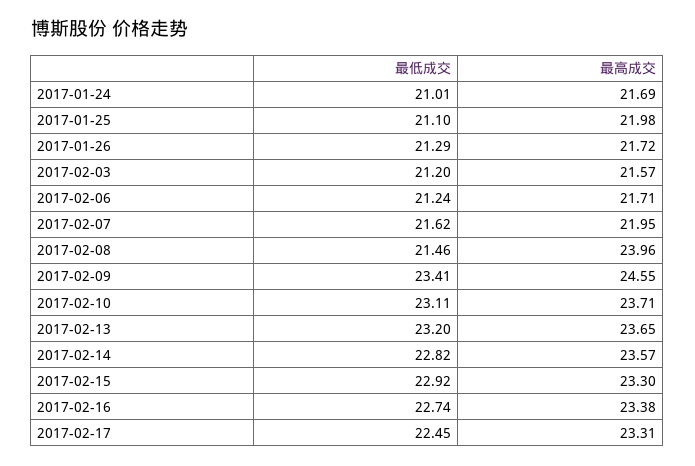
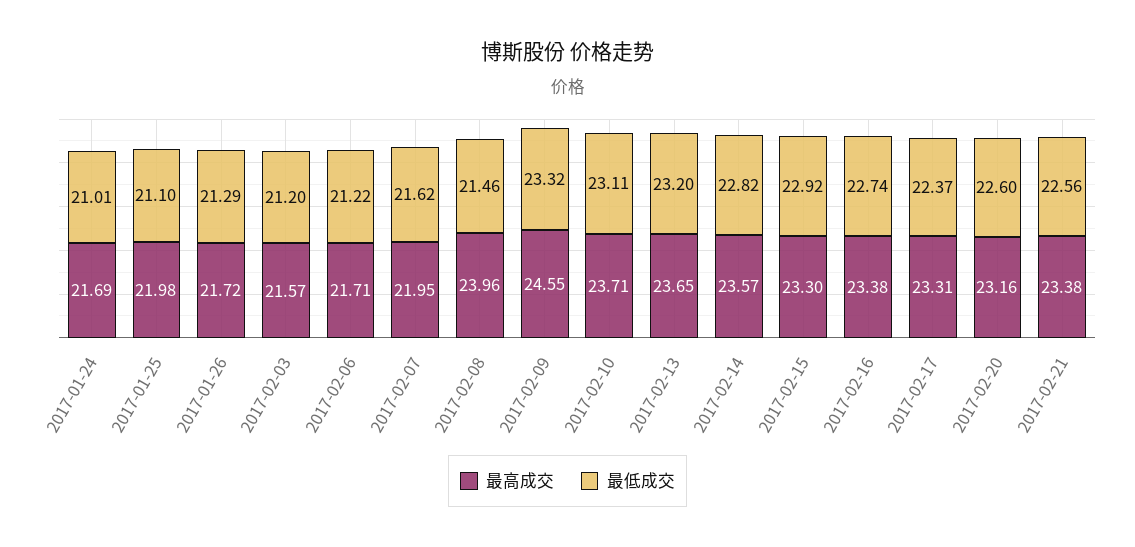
最低成交, 2017-02-06: 21.24 -> 21.22
最低成交, 2017-02-09: 23.41 -> 23.32
最低成交, 2017-02-17: 22.45 -> 22.37
最高成交, 2017-02-20: none -> 23.16
最低成交, 2017-02-20: none -> 22.6
最高成交, 2017-02-21: none -> 23.38
最低成交, 2017-02-21: none -> 22.56

